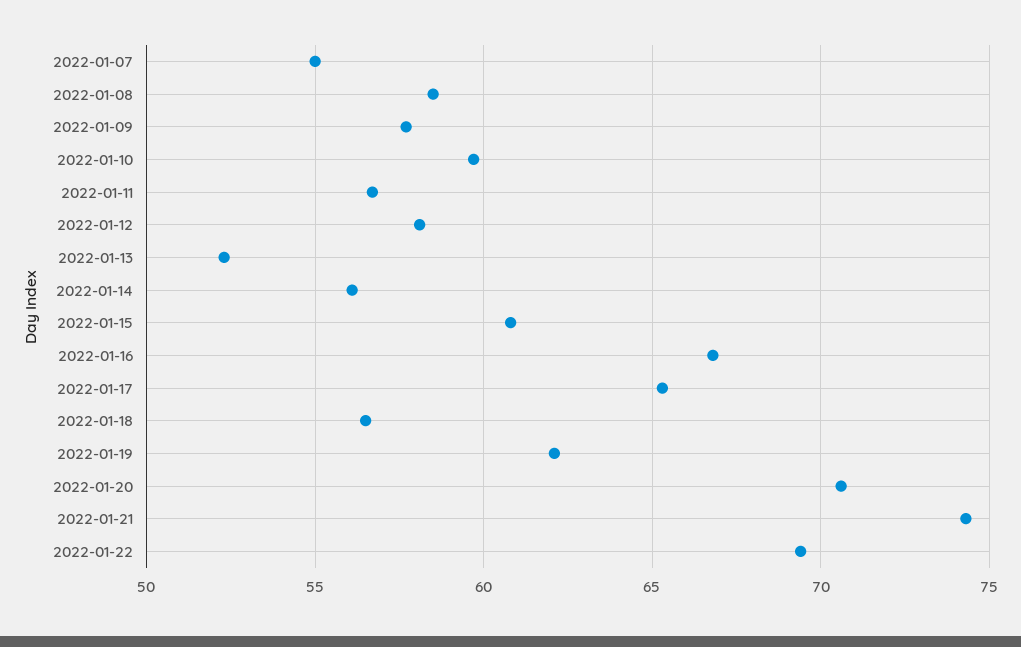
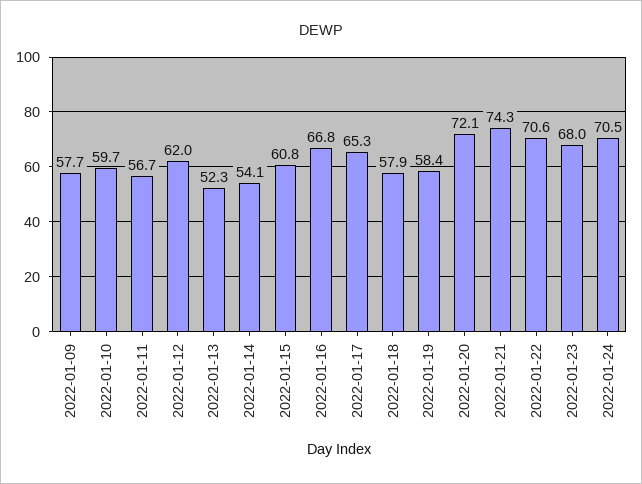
2022-01-07: 55 -> none
2022-01-08: 58.5 -> none
2022-01-12: 58 -> 62
2022-01-14: 56 -> 54.1
2022-01-18: 56.5 -> 57.9
2022-01-19: 62 -> 58.4
2022-01-20: 70.5 -> 72.1
2022-01-22: 69.5 -> 70.6
2022-01-23: none -> 68
2022-01-24: none -> 70.5

